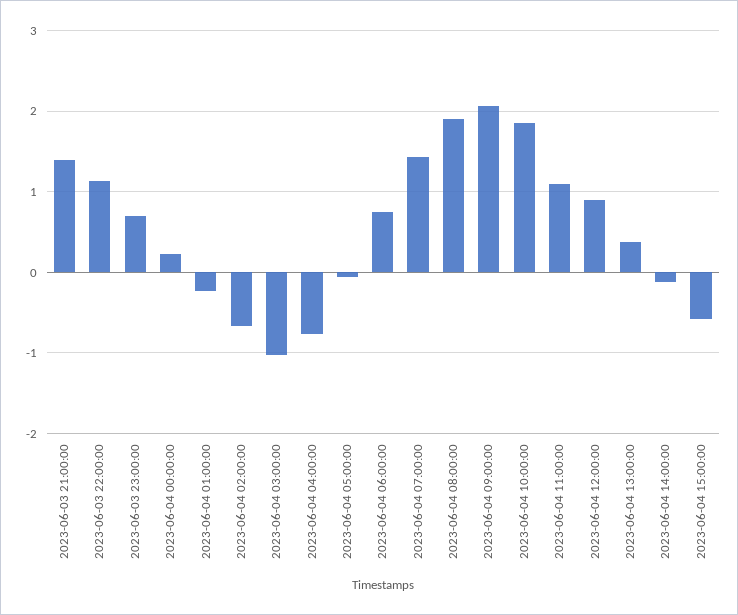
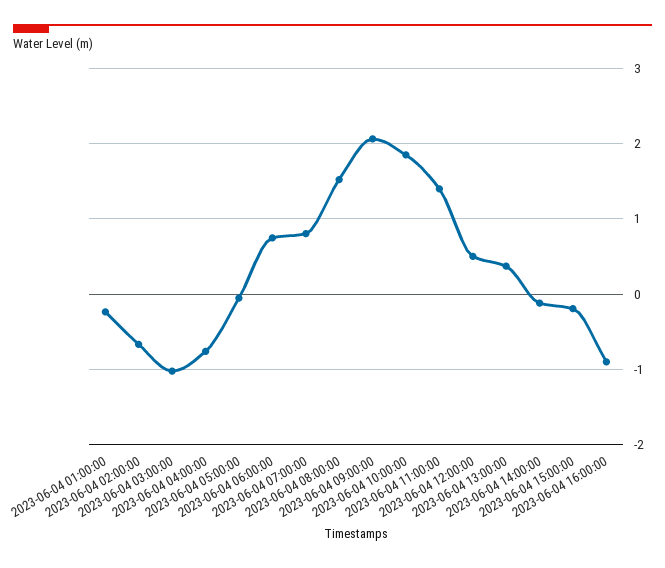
2023-06-03 21:00:00: 1.4 -> none
2023-06-03 22:00:00: 1.1 -> none
2023-06-03 23:00:00: 0.7 -> none
2023-06-04 00:00:00: 0.2 -> none
2023-06-04 07:00:00: 1.4 -> 0.8
2023-06-04 08:00:00: 1.9 -> 1.5
2023-06-04 11:00:00: 1.1 -> 1.4
2023-06-04 12:00:00: 0.9 -> 0.5
2023-06-04 15:00:00: -0.6 -> -0.2
2023-06-04 16:00:00: none -> -0.9

